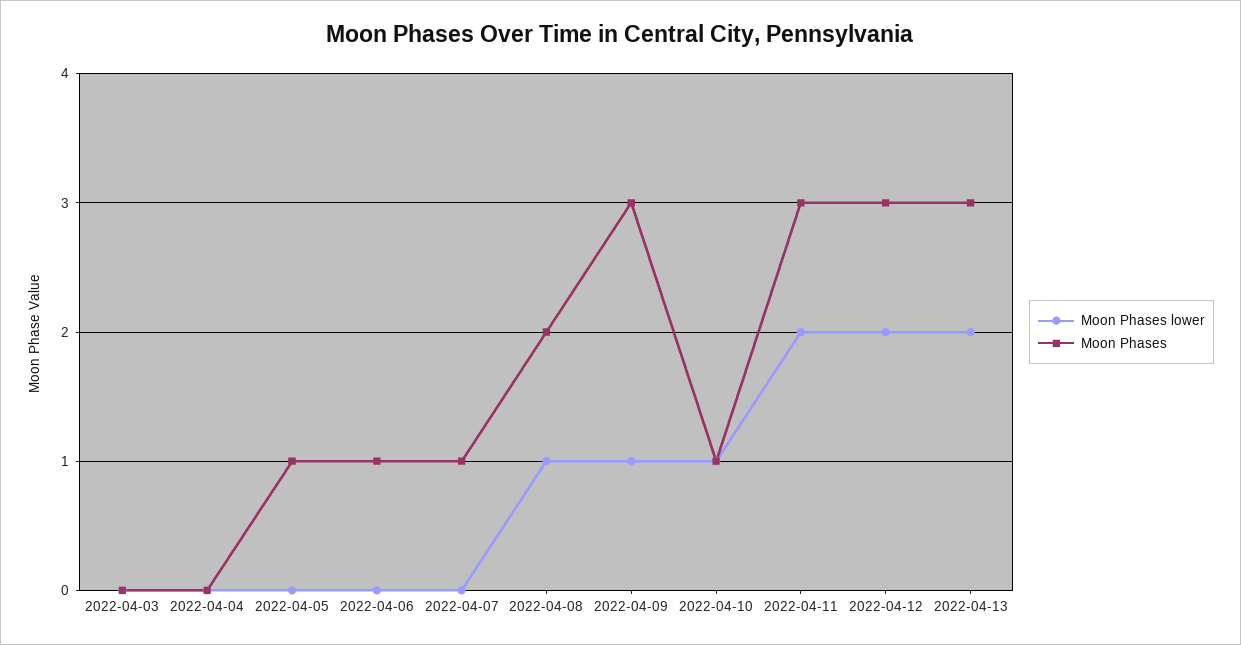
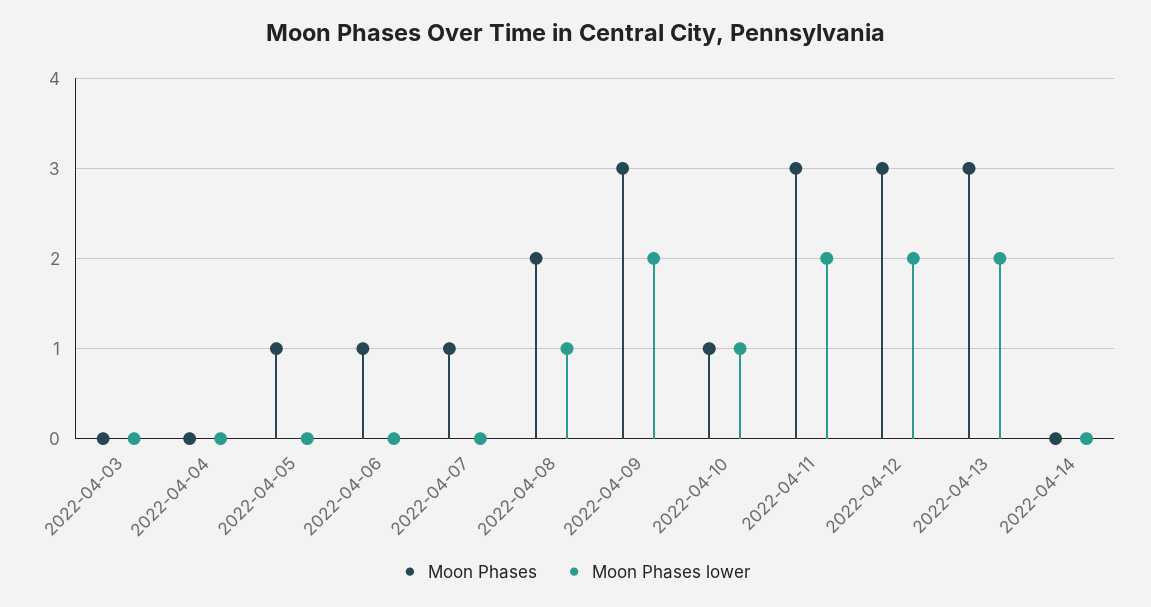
Moon Phases lower, 2022-04-09: 1 -> 2
Moon Phases, 2022-04-14: none -> 0
Moon Phases lower, 2022-04-14: none -> 0

